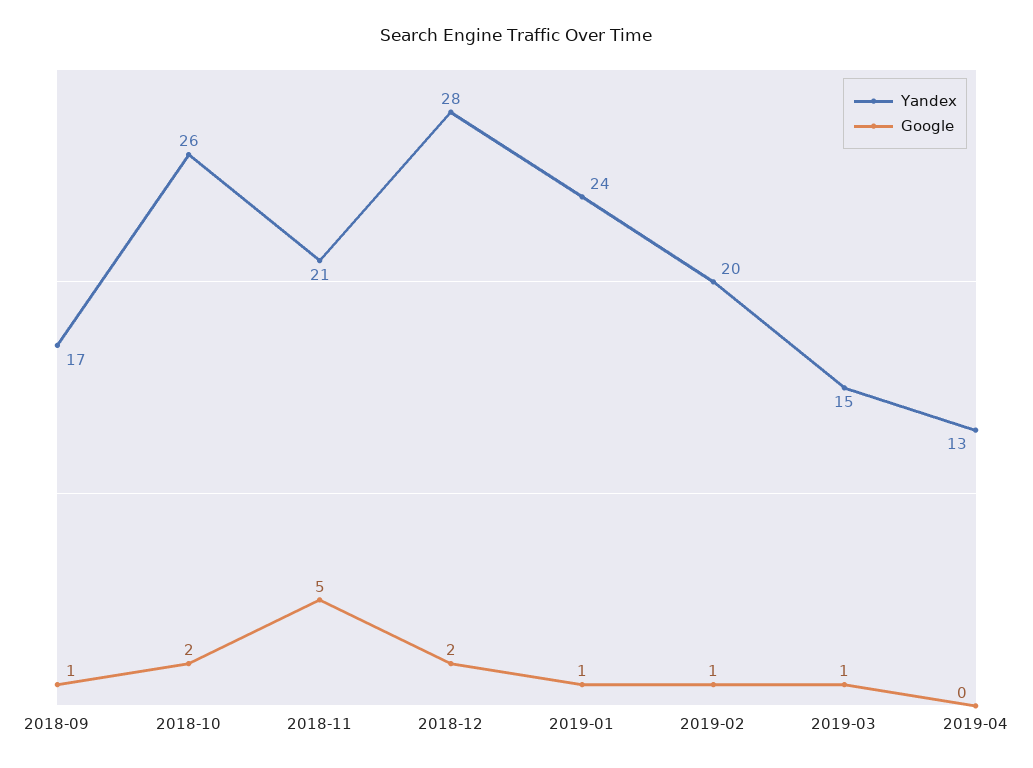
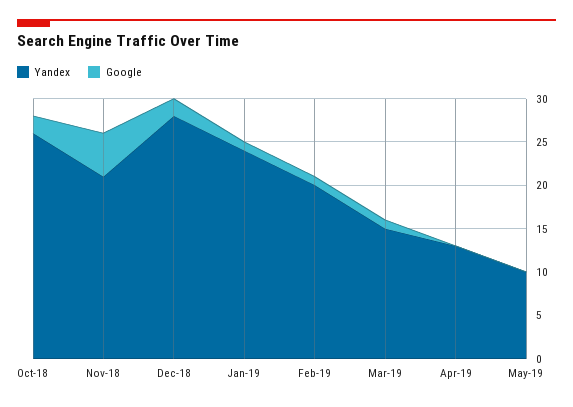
Yandex, 2018-09: 17 -> none
Google, 2018-09: 1 -> none
Yandex, May-19: none -> 10
Google, May-19: none -> 0

